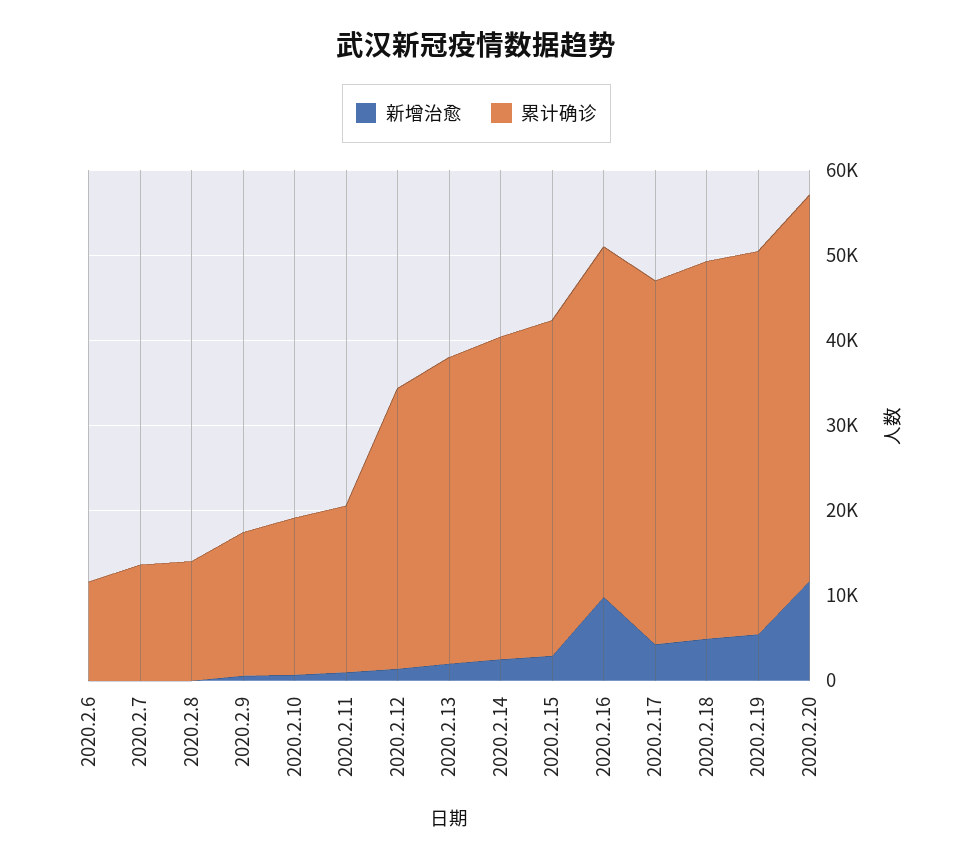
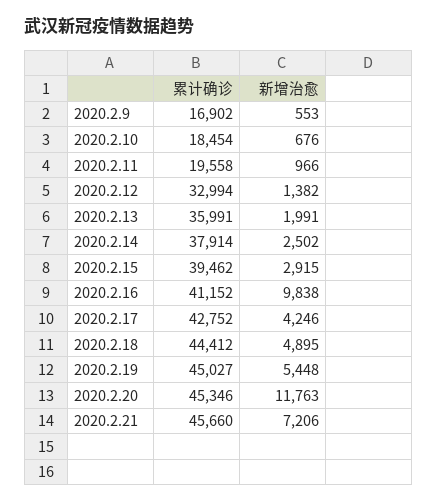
新增治愈, 2020.2.6: 0 -> none
累计确诊, 2020.2.6: 12000 -> none
新增治愈, 2020.2.7: 0 -> none
累计确诊, 2020.2.7: 14000 -> none
新增治愈, 2020.2.8: 0 -> none
累计确诊, 2020.2.8: 14000 -> none
累计确诊, 2020.2.21: none -> 45660
新增治愈, 2020.2.21: none -> 7206

